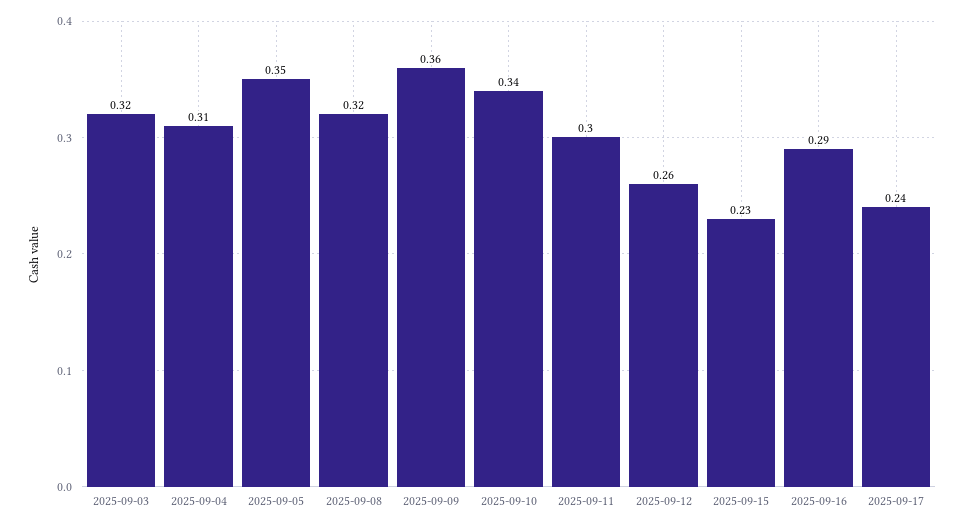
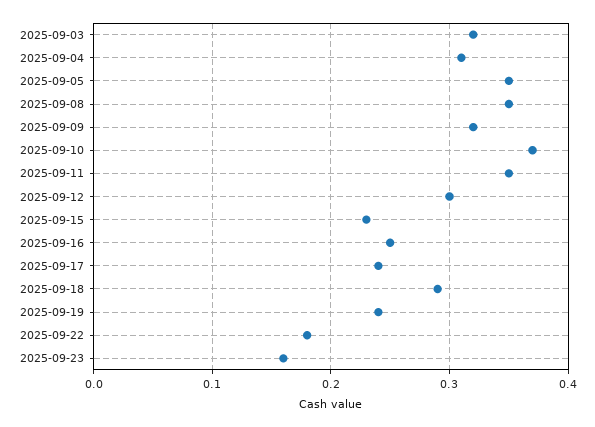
2025-09-08: 0.32 -> 0.35
2025-09-09: 0.36 -> 0.32
2025-09-10: 0.34 -> 0.37
2025-09-11: 0.3 -> 0.35
2025-09-12: 0.26 -> 0.3
2025-09-16: 0.29 -> 0.25
2025-09-18: none -> 0.29
2025-09-19: none -> 0.24
2025-09-22: none -> 0.18
2025-09-23: none -> 0.16

